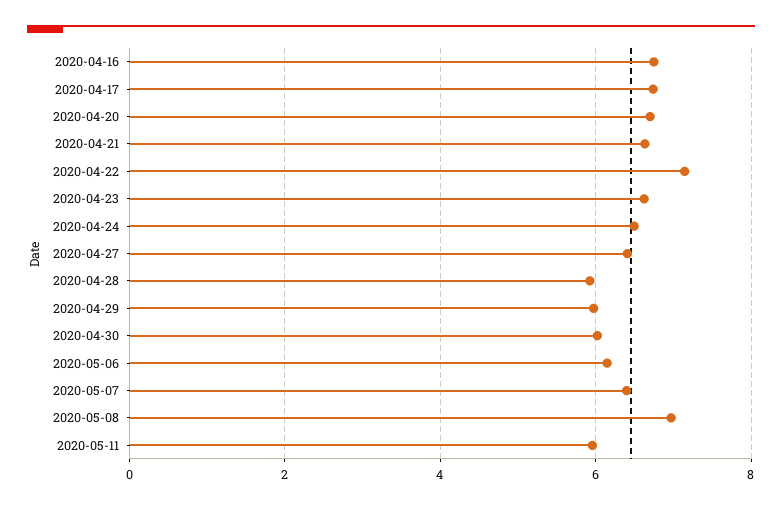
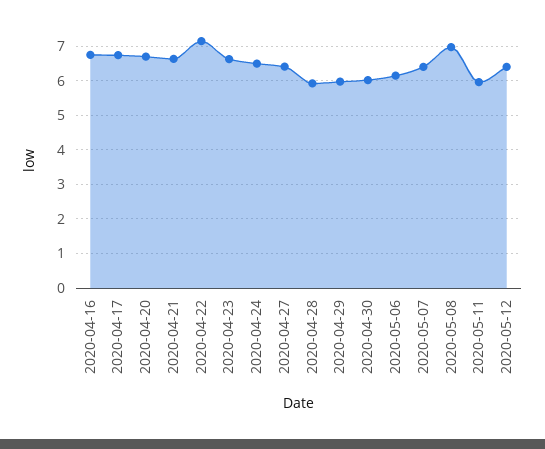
2020-05-12: none -> 6.4

